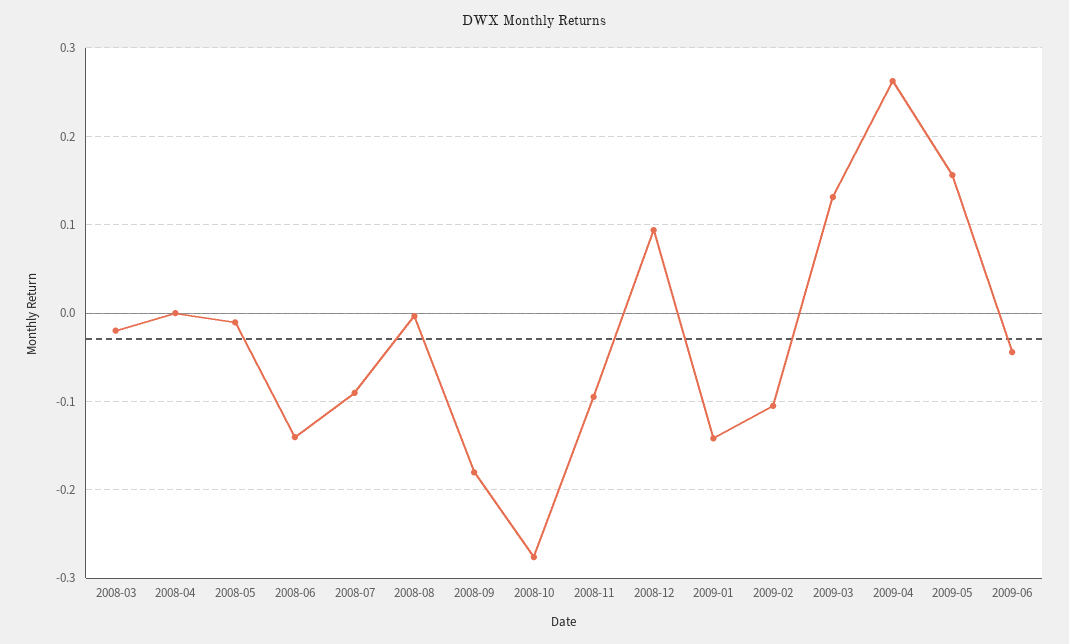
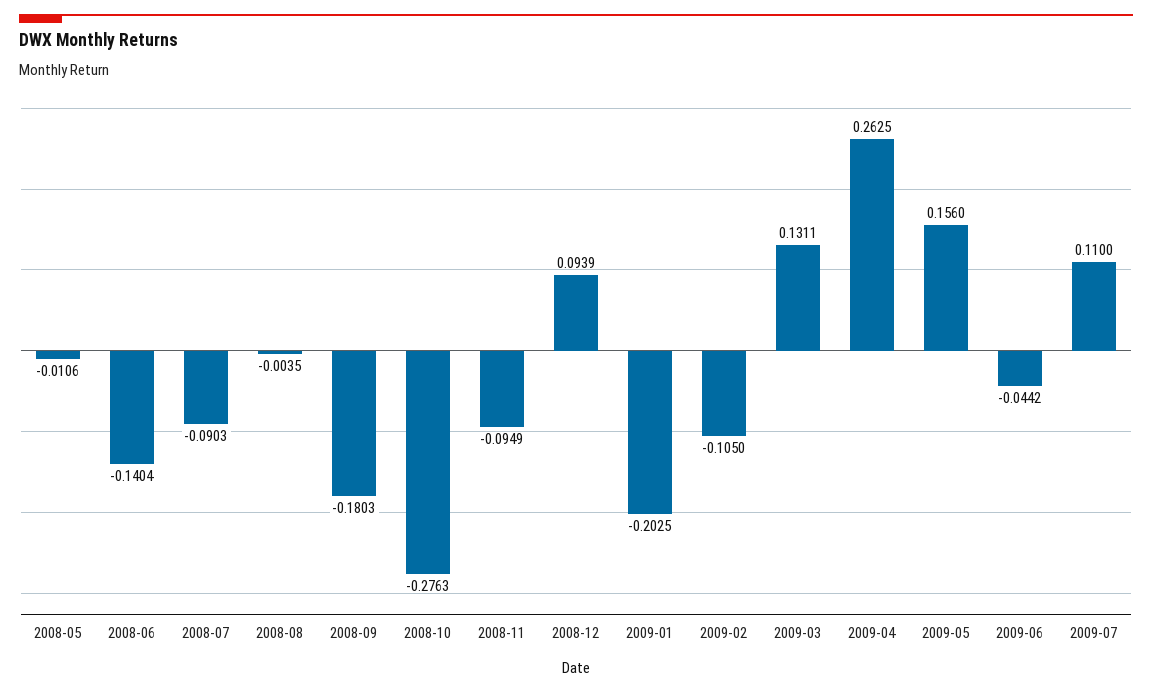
2008-03: -0.02 -> none
2008-04: 0 -> none
2009-01: -0.14 -> -0.2025
2009-07: none -> 0.11

